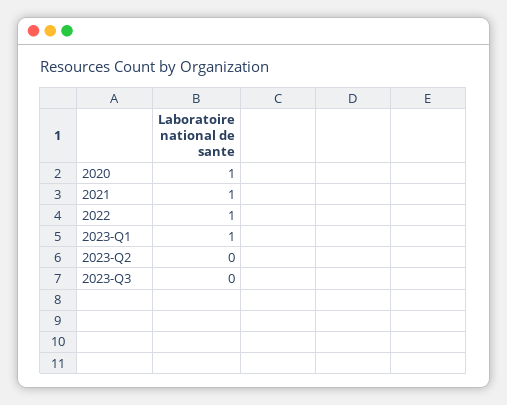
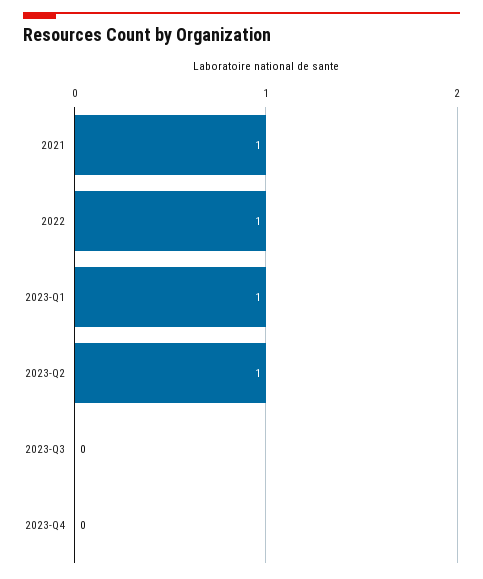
2020: 1 -> none
2023-Q2: 0 -> 1
2023-Q4: none -> 0

